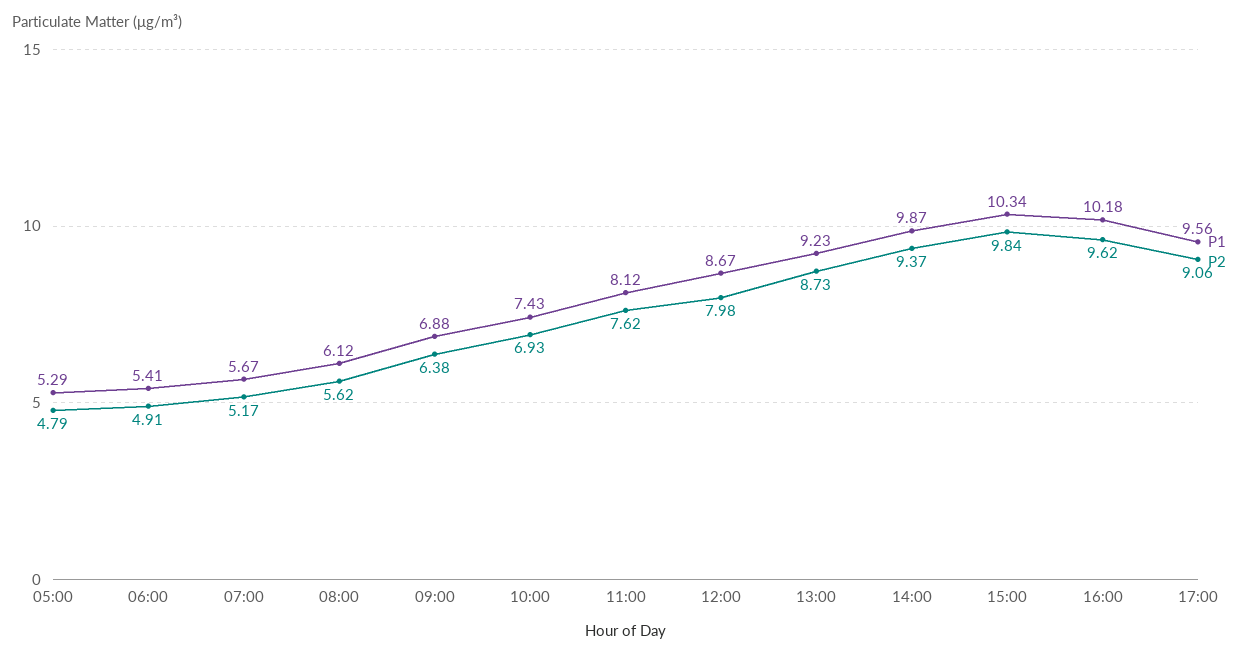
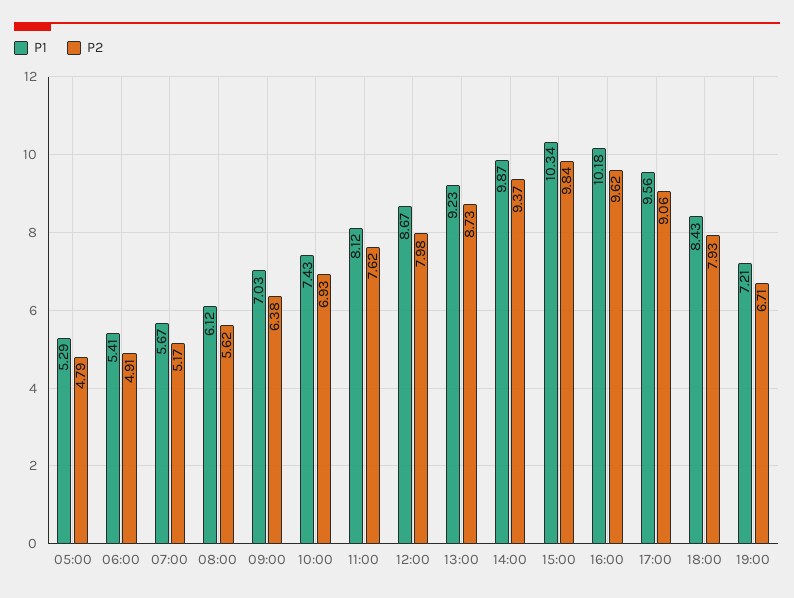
P1, 09:00: 6.88 -> 7.03
P1, 18:00: none -> 8.43
P2, 18:00: none -> 7.93
P1, 19:00: none -> 7.21
P2, 19:00: none -> 6.71

